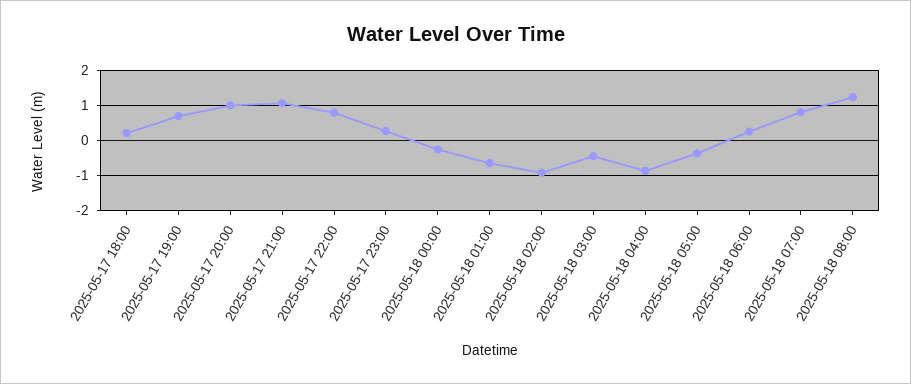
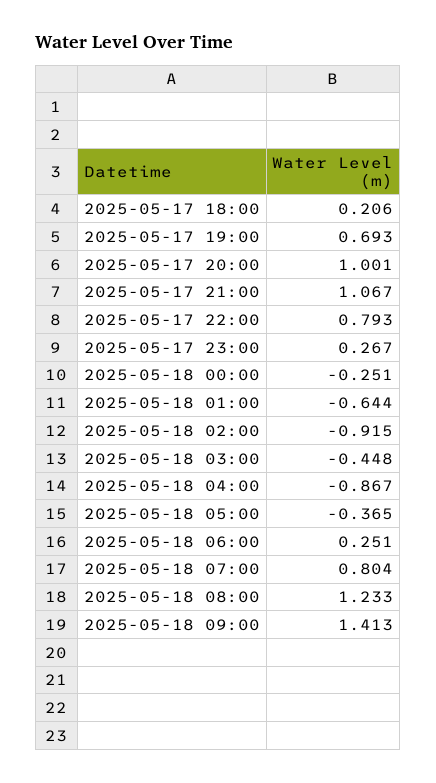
2025-05-18 09:00: none -> 1.413

